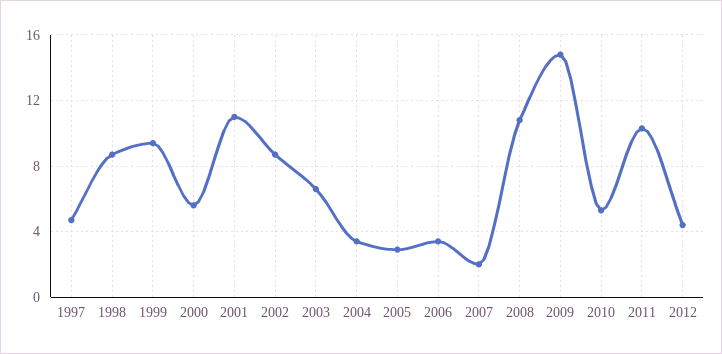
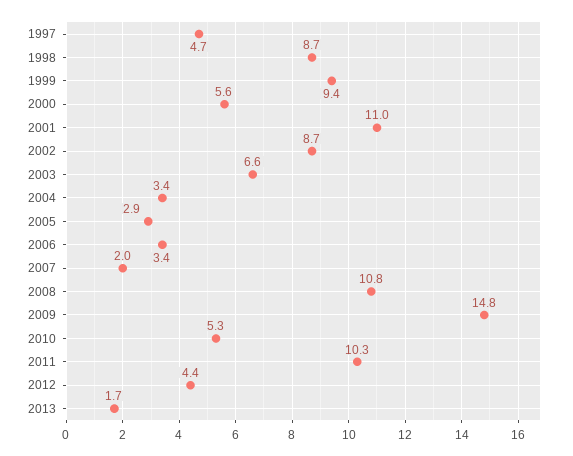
2013: none -> 1.7

